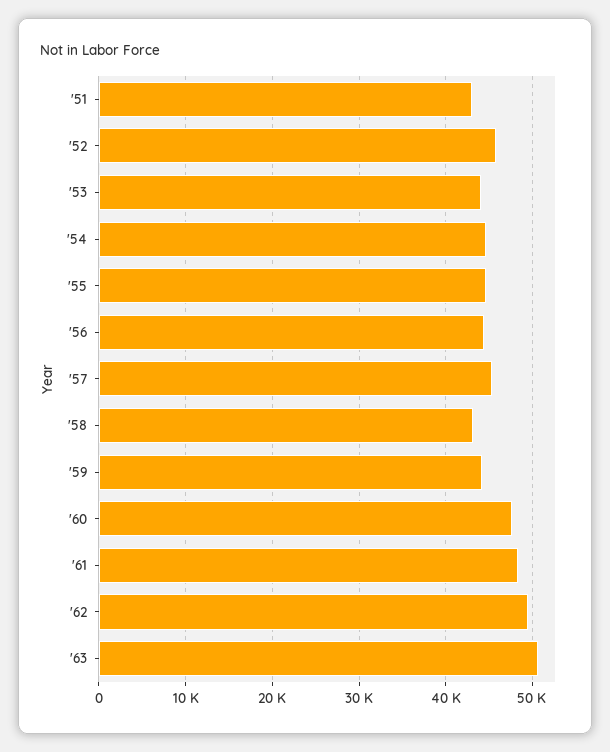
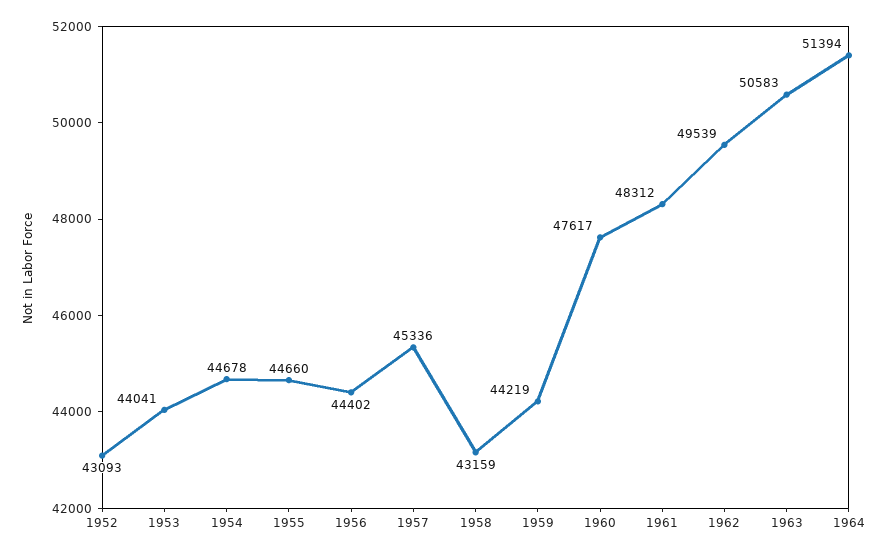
'51: 43000 -> none
'52: 46000 -> 43093
1964: none -> 51394

